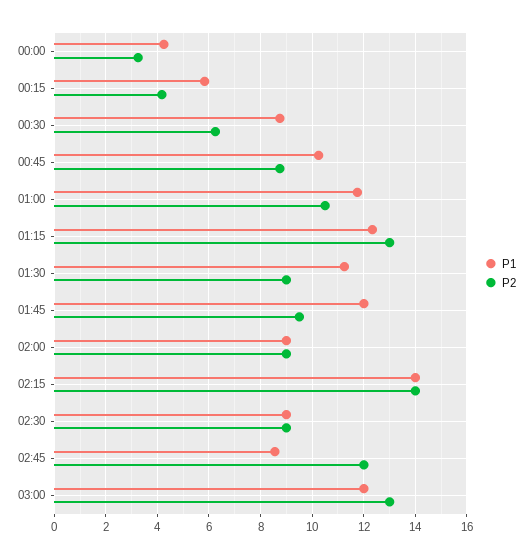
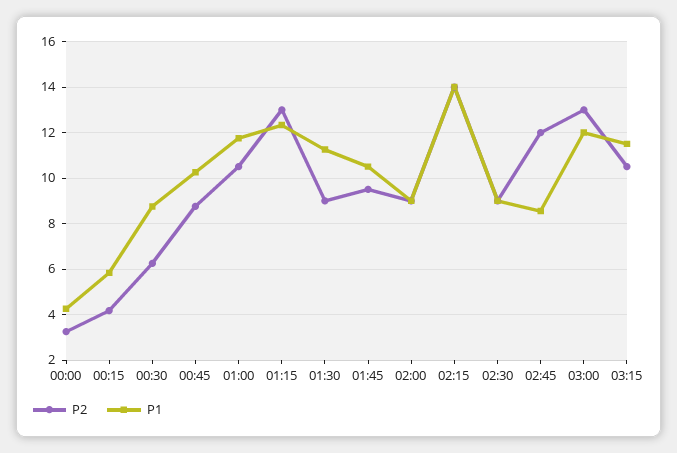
P1, 01:45: 12 -> 10.5
P2, 03:15: none -> 10.5
P1, 03:15: none -> 11.5

